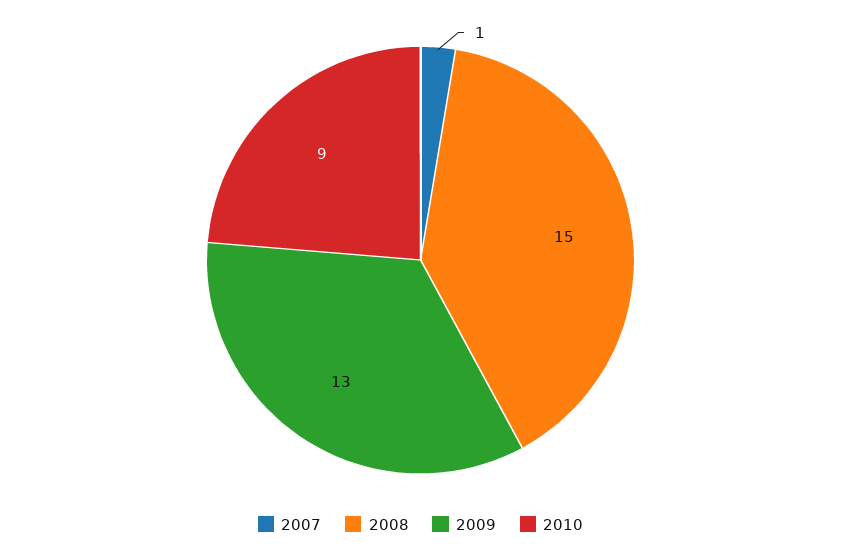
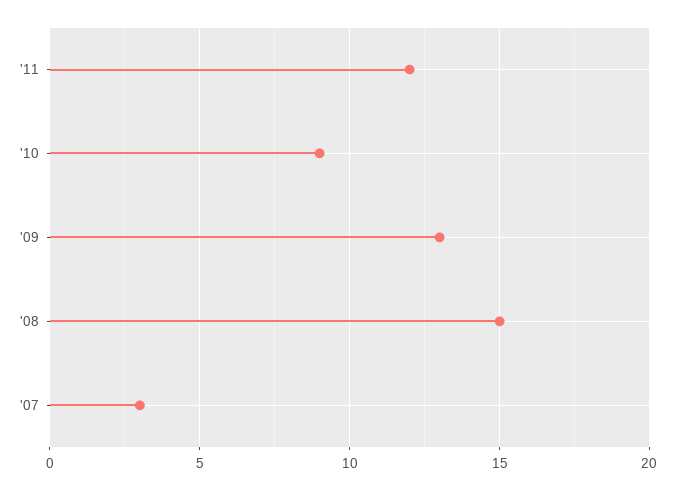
2007: 1 -> 3
'11: none -> 12

